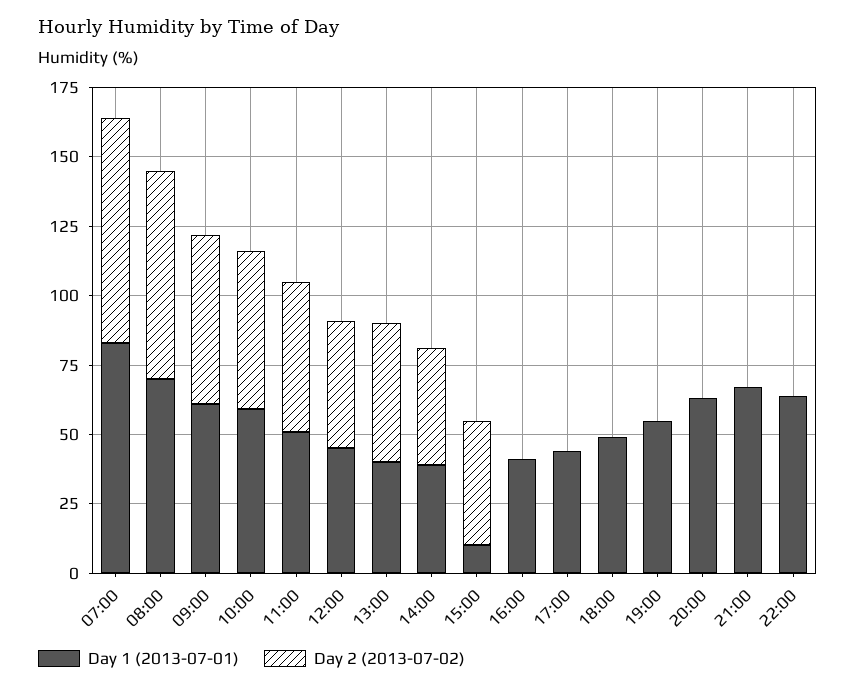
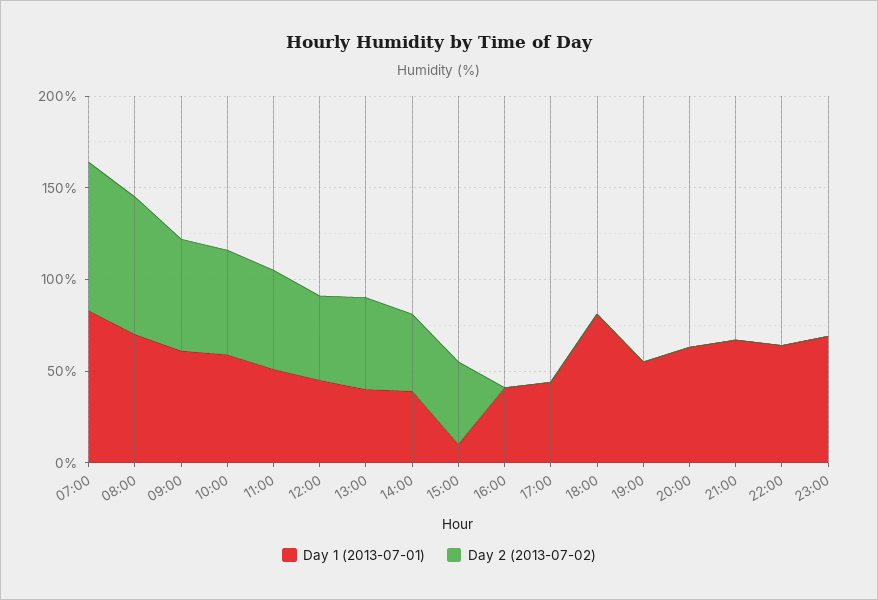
Day 1 (2013-07-01), 18:00: 50 -> 80
Day 1 (2013-07-01), 23:00: none -> 70
Day 2 (2013-07-02), 23:00: none -> 0

